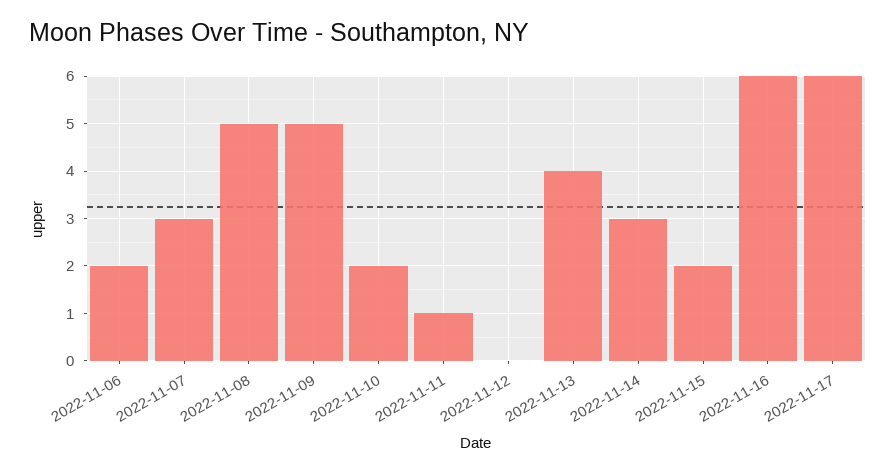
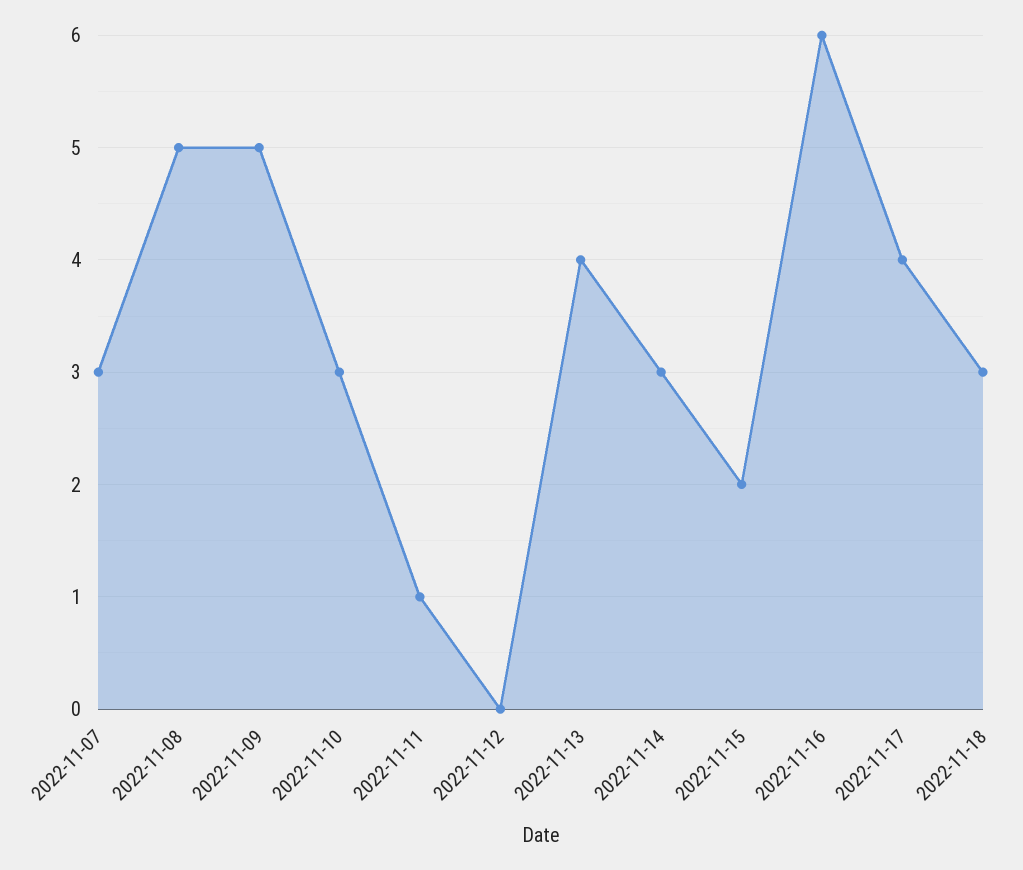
2022-11-06: 2 -> none
2022-11-10: 2 -> 3
2022-11-17: 6 -> 4
2022-11-18: none -> 3

